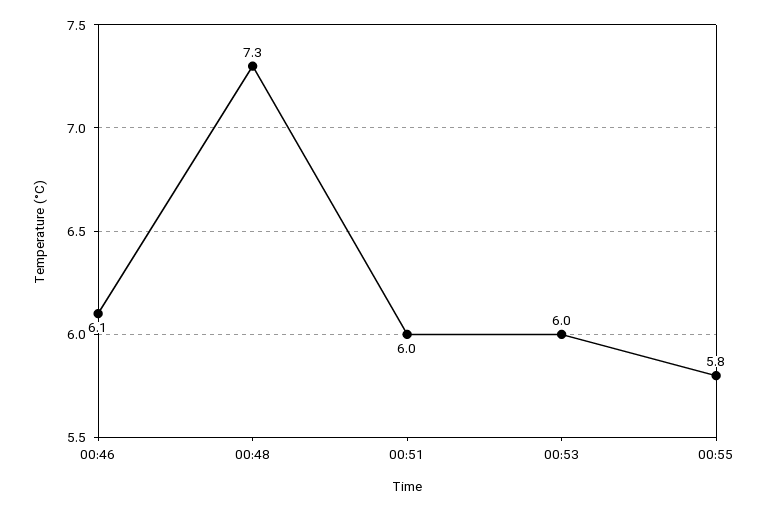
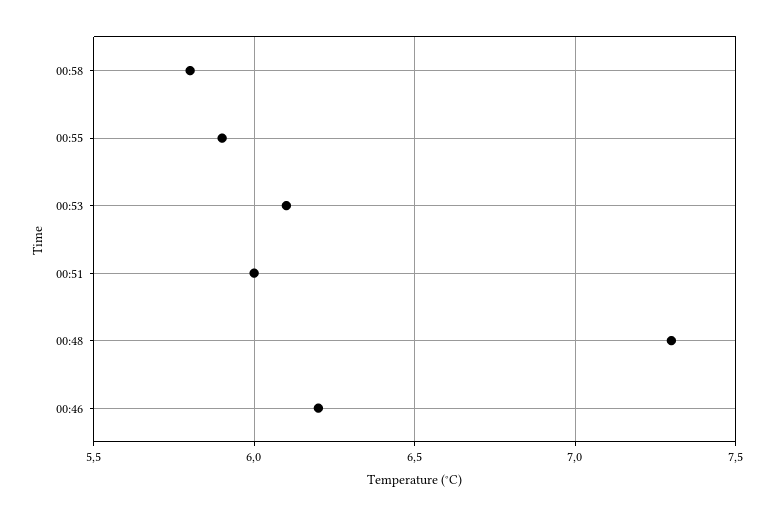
00:46: 6.1 -> 6.2
00:53: 6 -> 6.1
00:55: 5.8 -> 5.9
00:58: none -> 5.8

